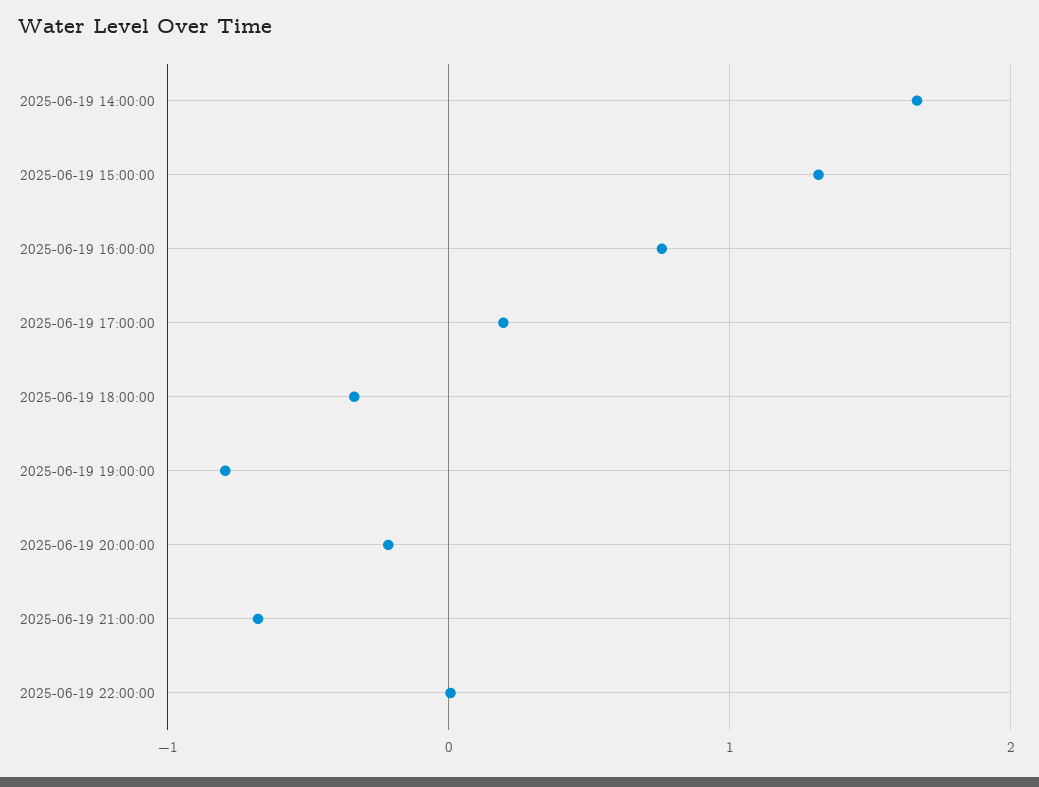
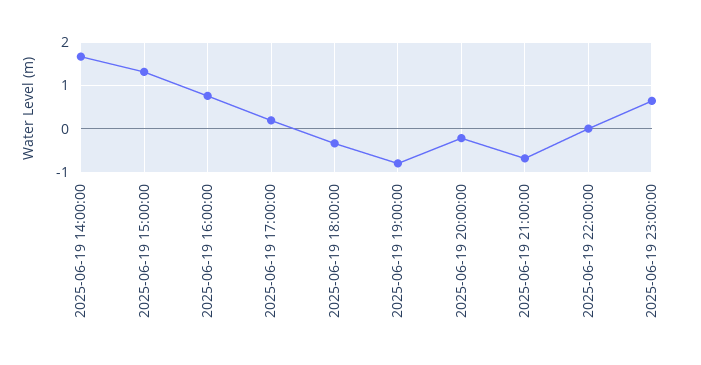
2025-06-19 23:00:00: none -> 0.6

